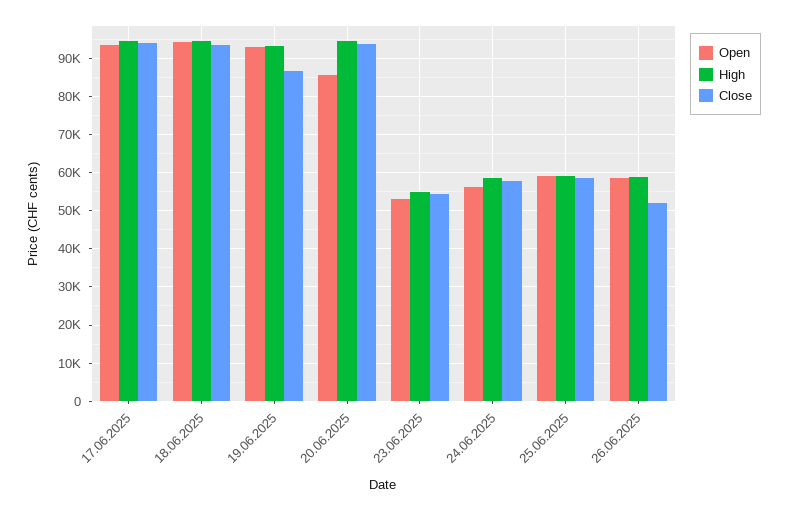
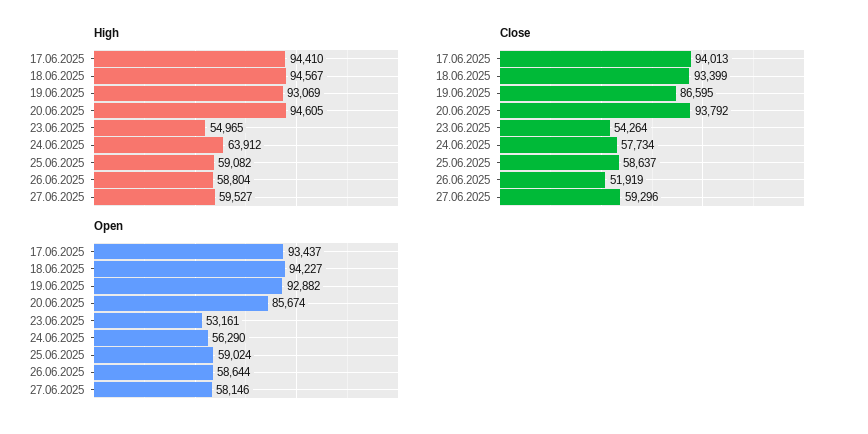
High, 24.06.2025: 58000 -> 63912
High, 27.06.2025: none -> 59527
Close, 27.06.2025: none -> 59296
Open, 27.06.2025: none -> 58146

